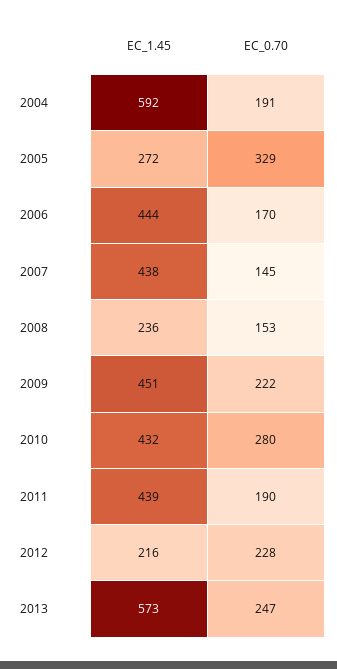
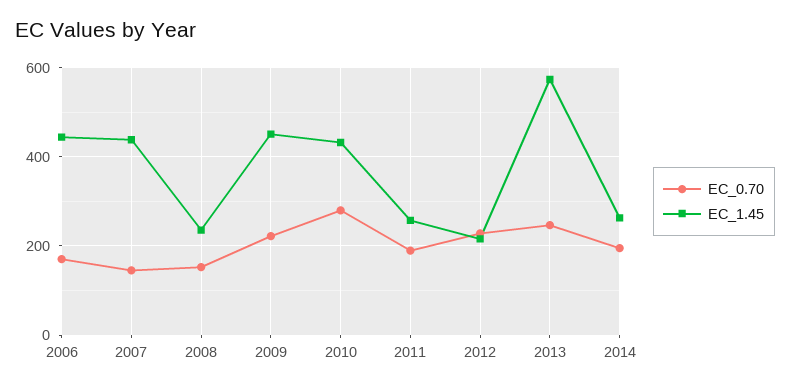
EC_1.45, 2004: 592 -> none
EC_0.70, 2004: 191 -> none
EC_1.45, 2005: 272 -> none
EC_0.70, 2005: 329 -> none
EC_1.45, 2011: 439 -> 260
EC_0.70, 2014: none -> 200
EC_1.45, 2014: none -> 260

